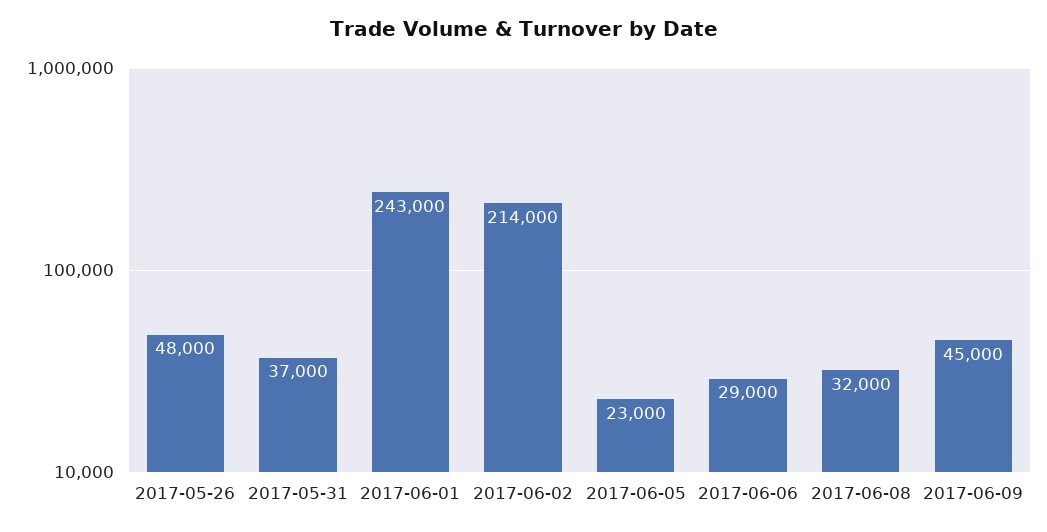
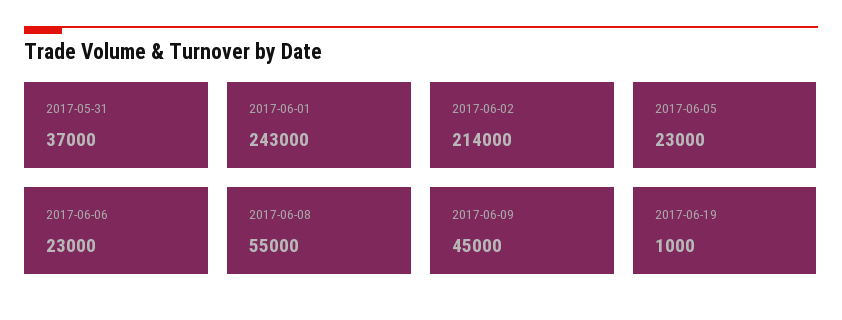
2017-05-26: 48000 -> none
2017-06-06: 29000 -> 23000
2017-06-08: 32000 -> 55000
2017-06-19: none -> 1000

